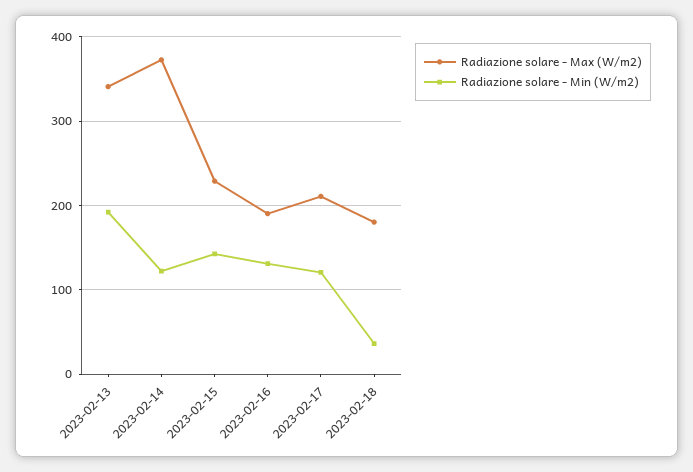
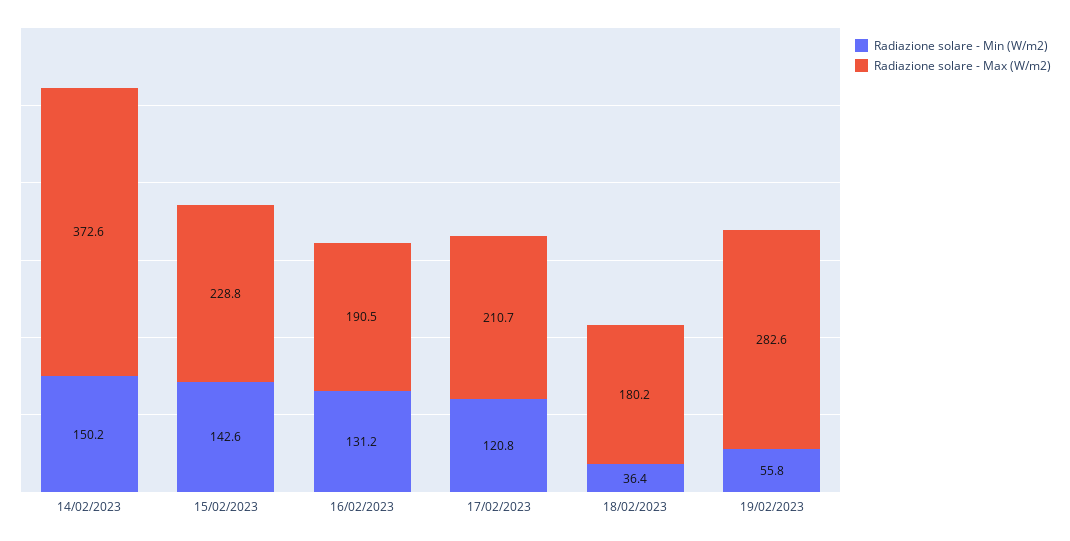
Radiazione solare - Max (W/m2), 2023-02-13: 340 -> none
Radiazione solare - Min (W/m2), 2023-02-13: 190 -> none
Radiazione solare - Min (W/m2), 2023-02-14: 120 -> 150.2
Radiazione solare - Min (W/m2), 19/02/2023: none -> 55.8
Radiazione solare - Max (W/m2), 19/02/2023: none -> 282.6

